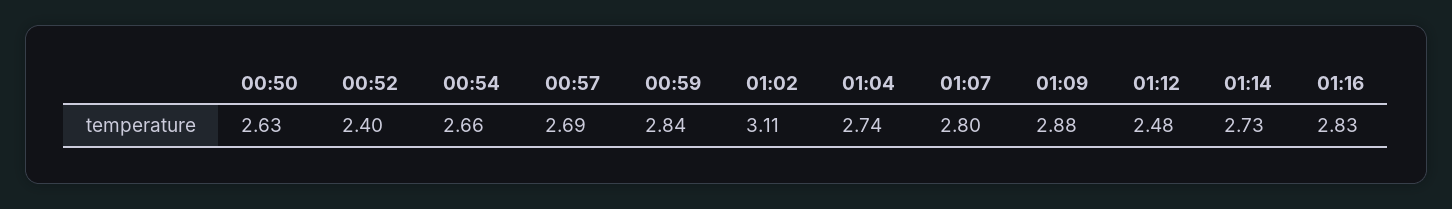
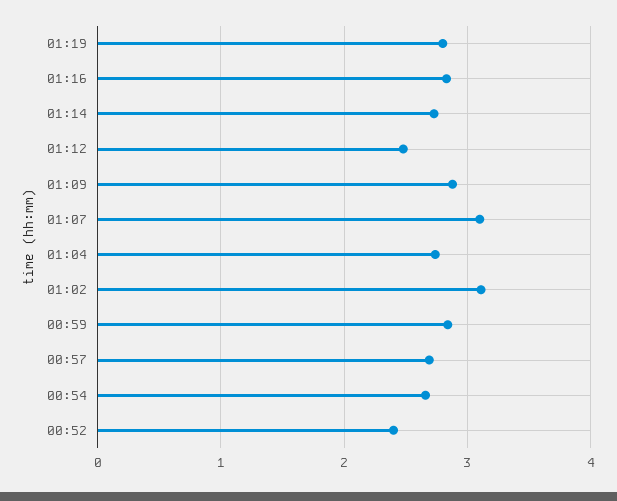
00:50: 2.63 -> none
01:07: 2.8 -> 3.1
01:19: none -> 2.8

